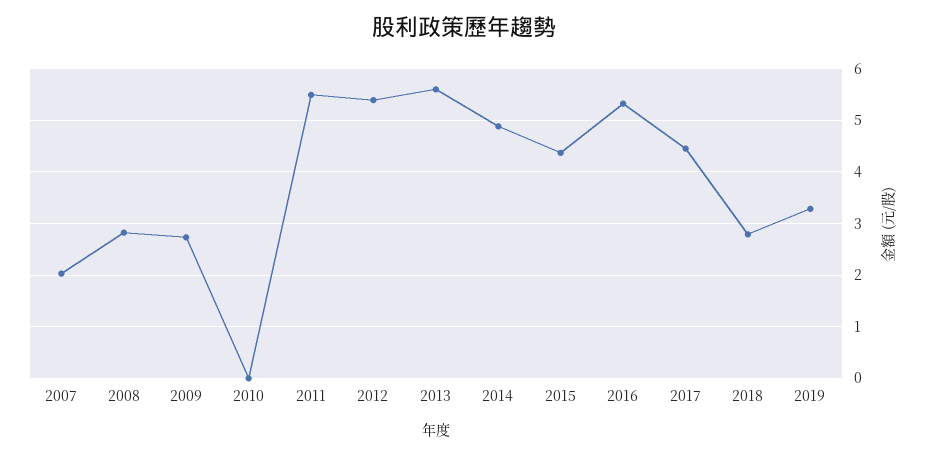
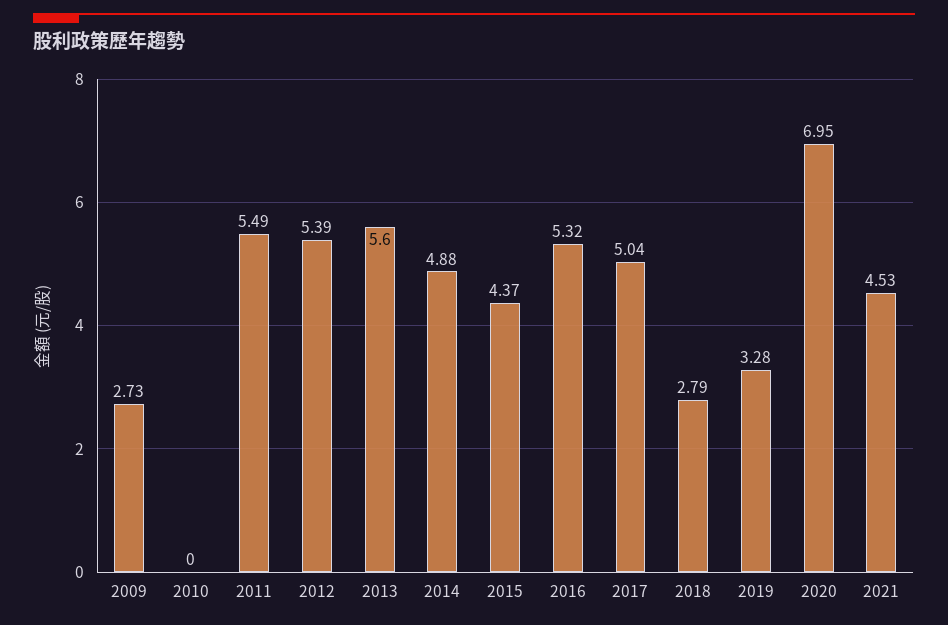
2007: 2 -> none
2008: 2.8 -> none
2017: 4.4 -> 5.04
2020: none -> 6.95
2021: none -> 4.53

